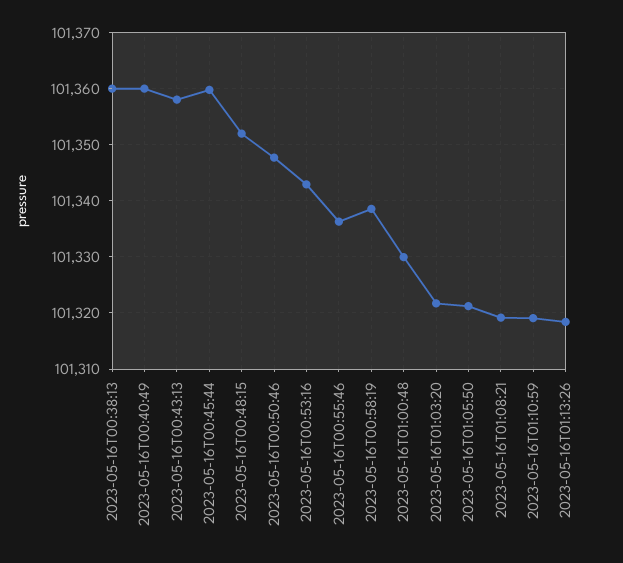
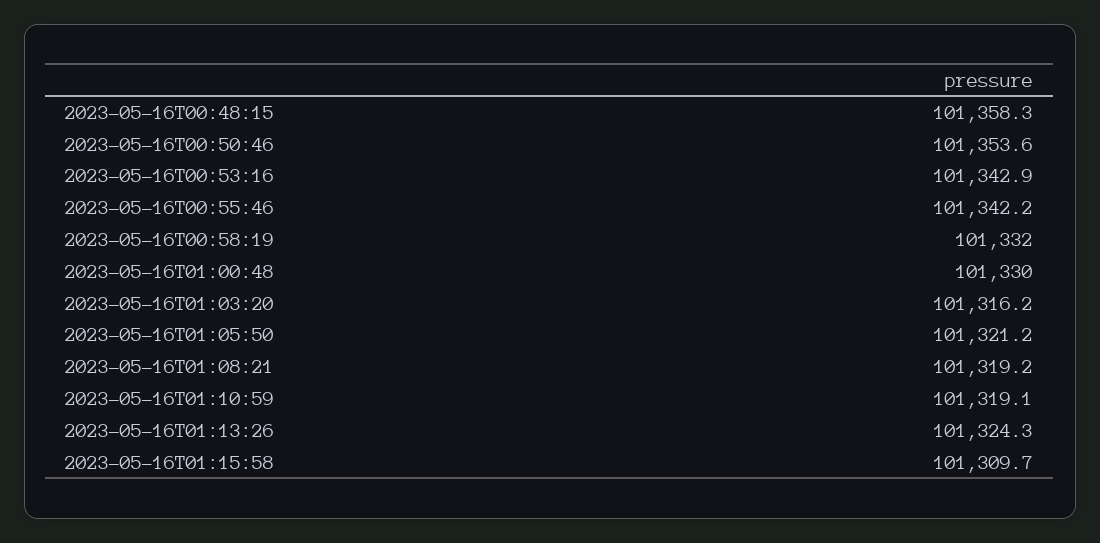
2023-05-16T00:38:13: 101360 -> none
2023-05-16T00:40:49: 101360 -> none
2023-05-16T00:43:13: 101358 -> none
2023-05-16T00:45:44: 101360 -> none
2023-05-16T00:48:15: 101352 -> 101358.3
2023-05-16T00:50:46: 101348 -> 101353.6
2023-05-16T00:55:46: 101336 -> 101342.2
2023-05-16T00:58:19: 101338 -> 101332
2023-05-16T01:03:20: 101322 -> 101316.2
2023-05-16T01:13:26: 101318 -> 101324.3
2023-05-16T01:15:58: none -> 101309.7

